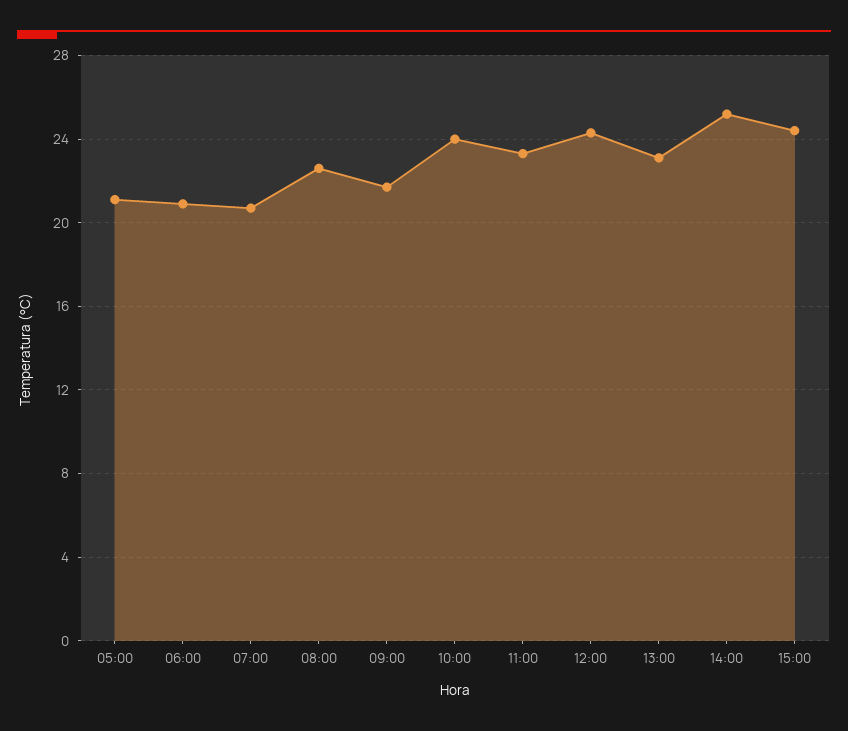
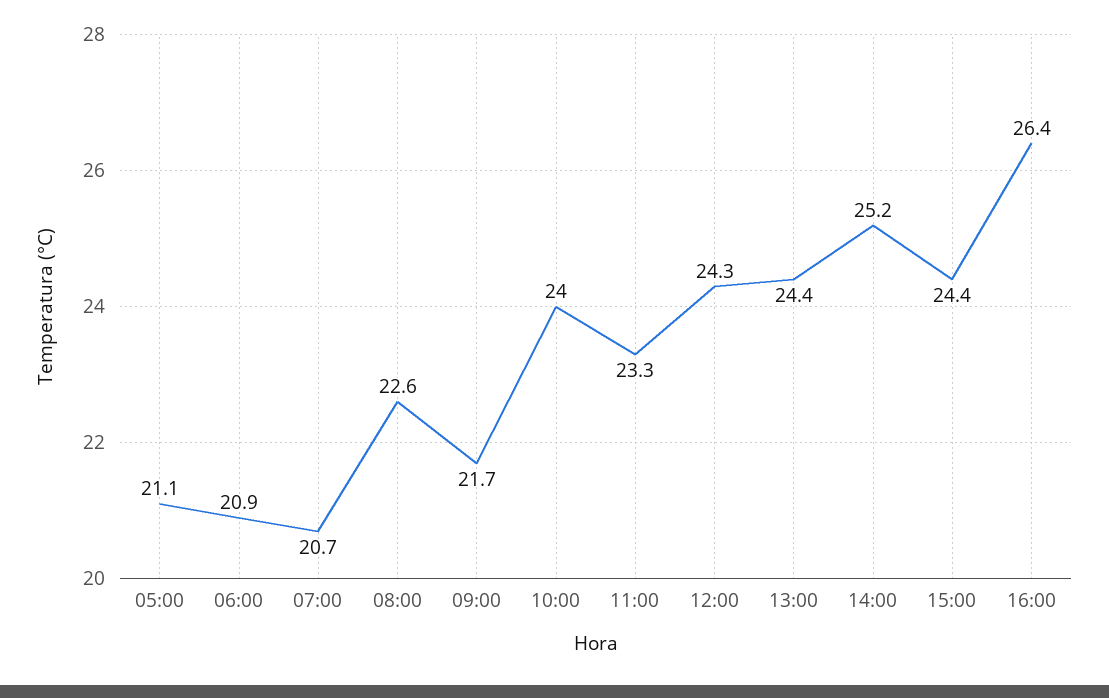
13:00: 23 -> 24.4
16:00: none -> 26.4

